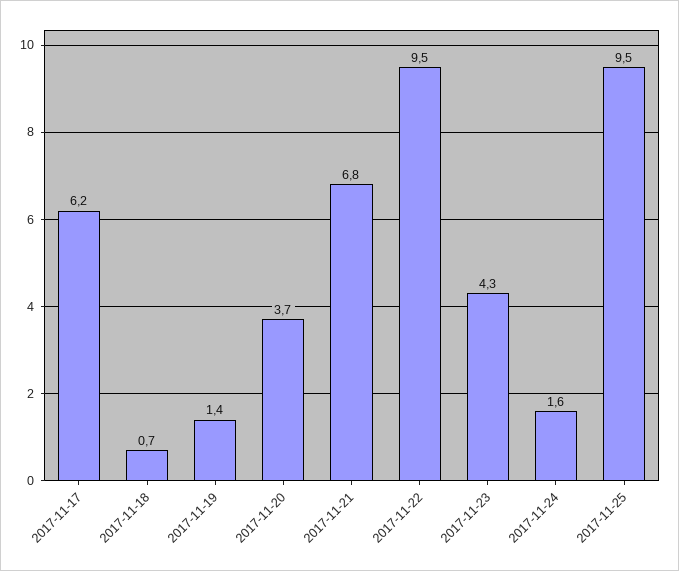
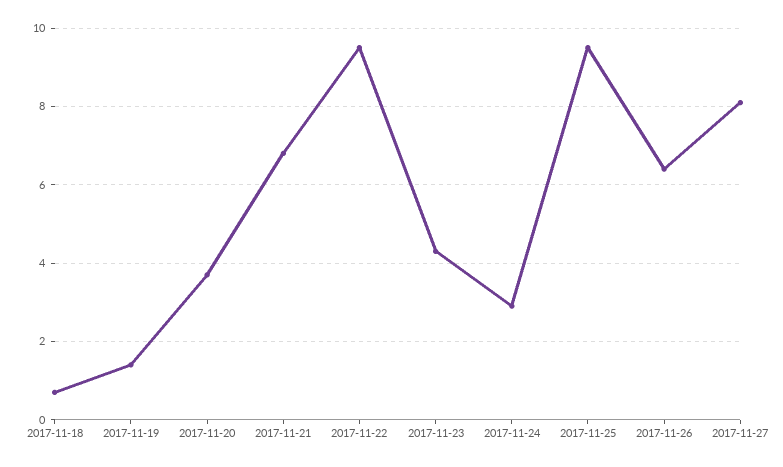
2017-11-17: 6.2 -> none
2017-11-24: 1.6 -> 3
2017-11-26: none -> 6.5
2017-11-27: none -> 8

